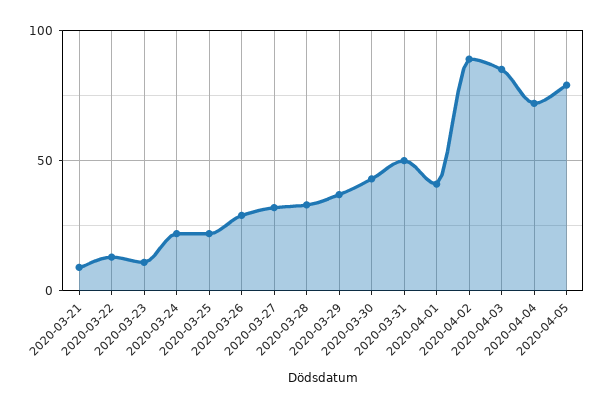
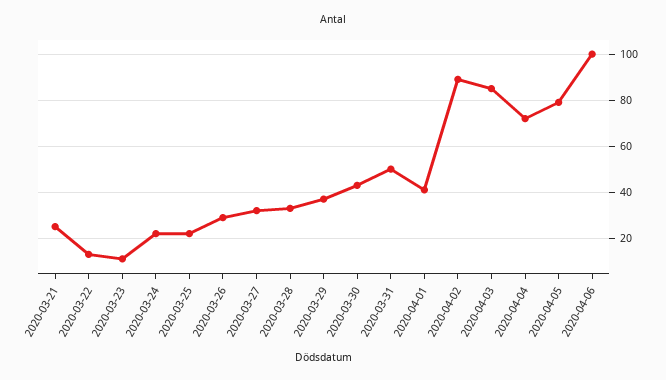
2020-03-21: 10 -> 25
2020-04-06: none -> 100

